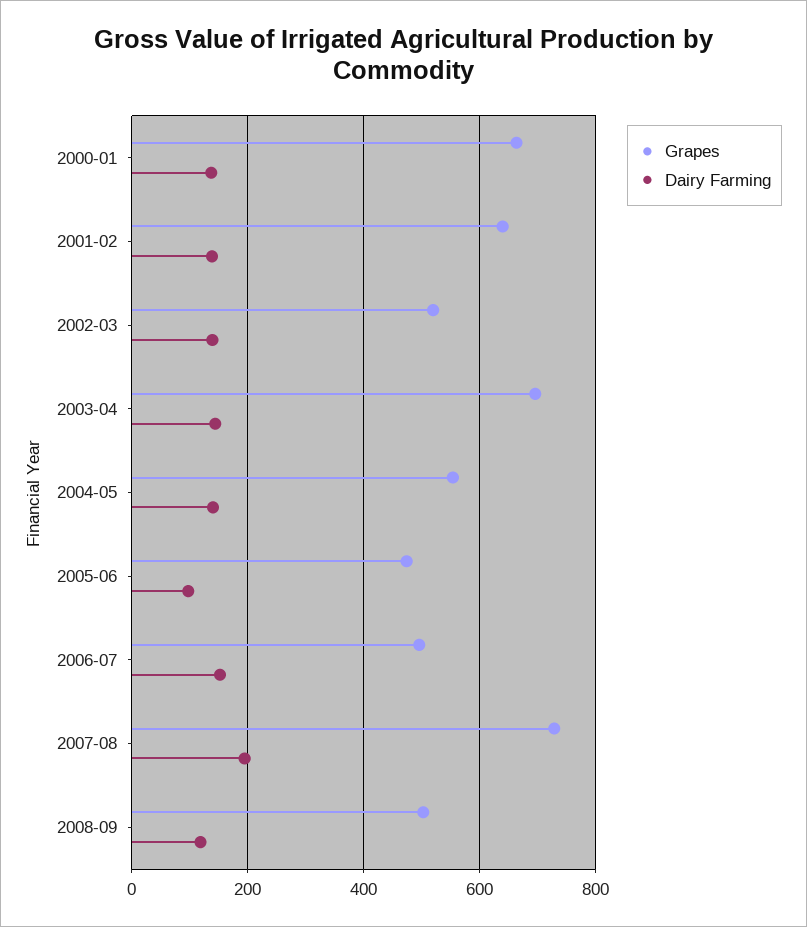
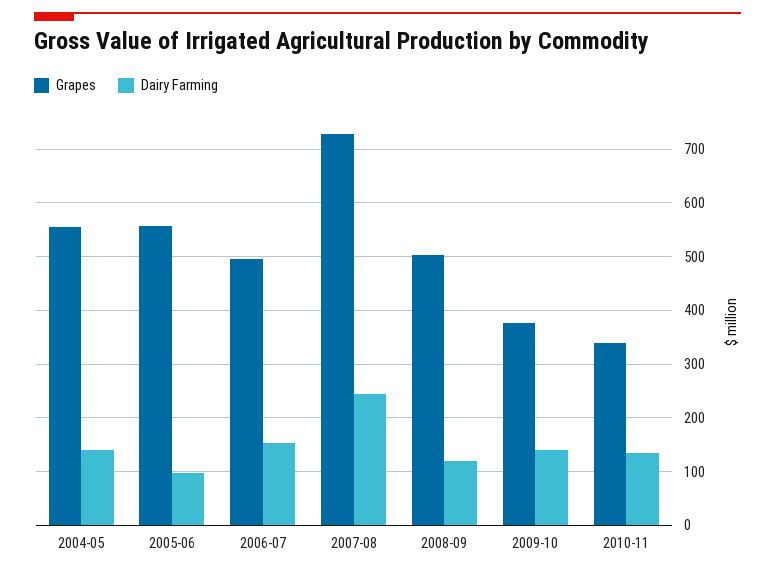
Grapes, 2000-01: 660 -> none
Dairy Farming, 2000-01: 140 -> none
Grapes, 2001-02: 640 -> none
Dairy Farming, 2001-02: 140 -> none
Grapes, 2002-03: 520 -> none
Dairy Farming, 2002-03: 140 -> none
Grapes, 2003-04: 700 -> none
Dairy Farming, 2003-04: 140 -> none
Grapes, 2005-06: 480 -> 560
Dairy Farming, 2007-08: 200 -> 240
Grapes, 2009-10: none -> 380
Dairy Farming, 2009-10: none -> 140
Grapes, 2010-11: none -> 340
Dairy Farming, 2010-11: none -> 140

